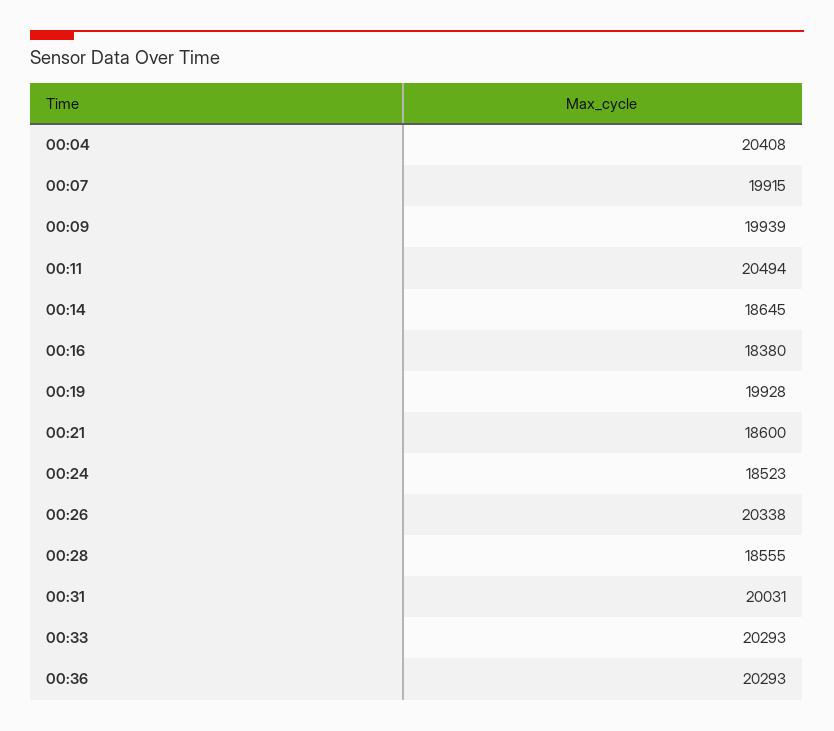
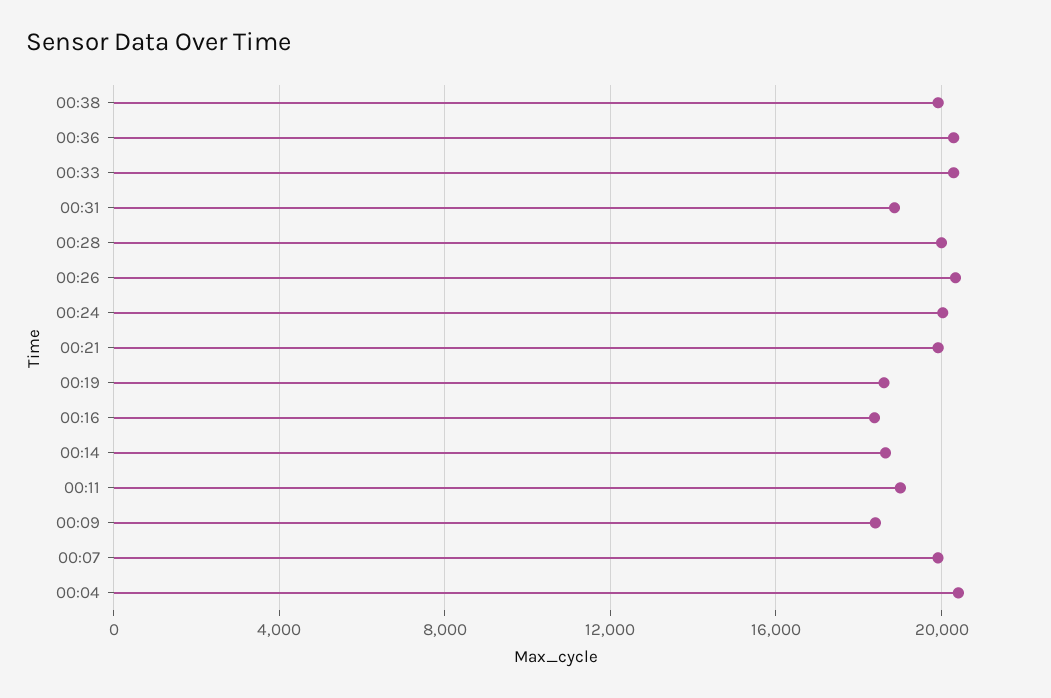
00:09: 19939 -> 18500
00:11: 20494 -> 19000
00:19: 19928 -> 18500
00:21: 18600 -> 20000
00:24: 18523 -> 20000
00:28: 18555 -> 20000
00:31: 20031 -> 19000
00:38: none -> 20000

